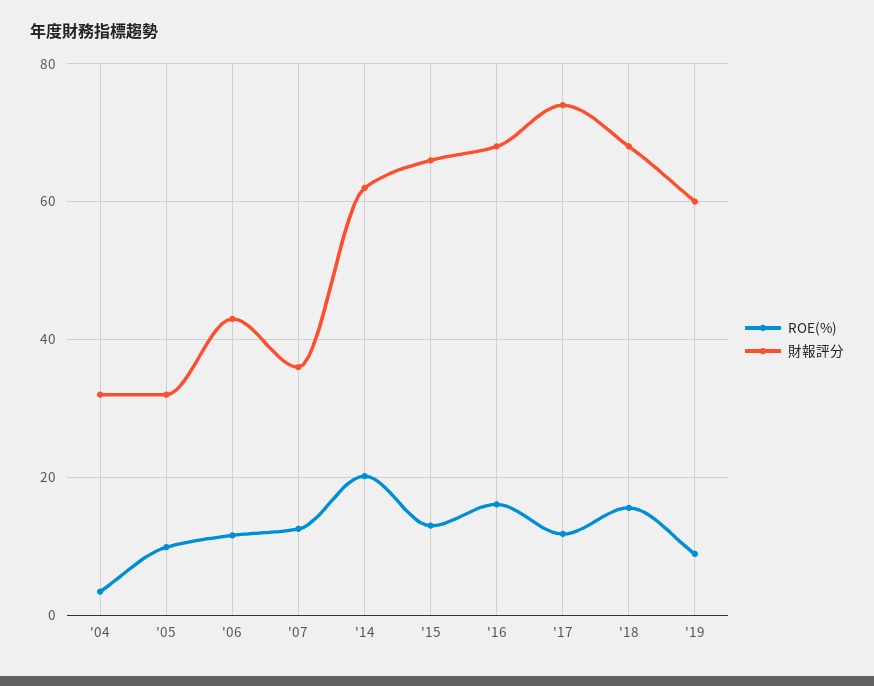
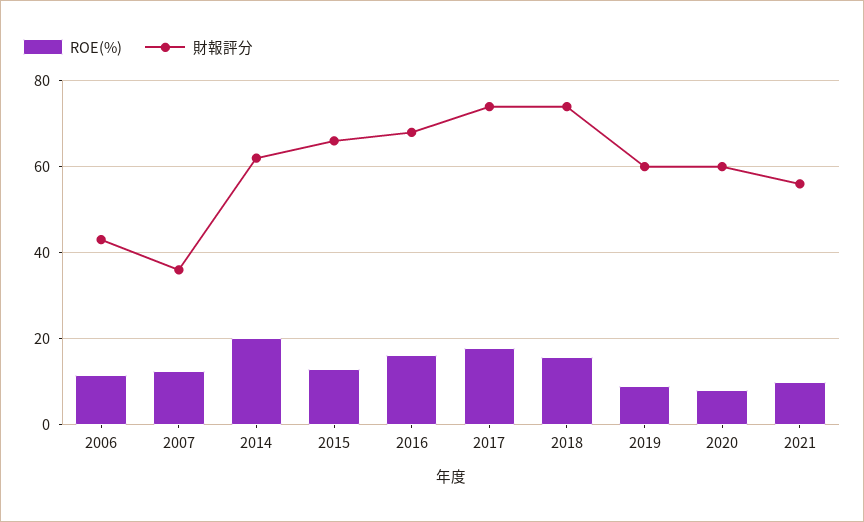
ROE(%), '04: 4 -> none
財報評分, '04: 32 -> none
ROE(%), '05: 10 -> none
財報評分, '05: 32 -> none
ROE(%), '17: 12 -> 18
財報評分, '18: 68 -> 74
ROE(%), 2020: none -> 8
財報評分, 2020: none -> 60
ROE(%), 2021: none -> 10
財報評分, 2021: none -> 56

